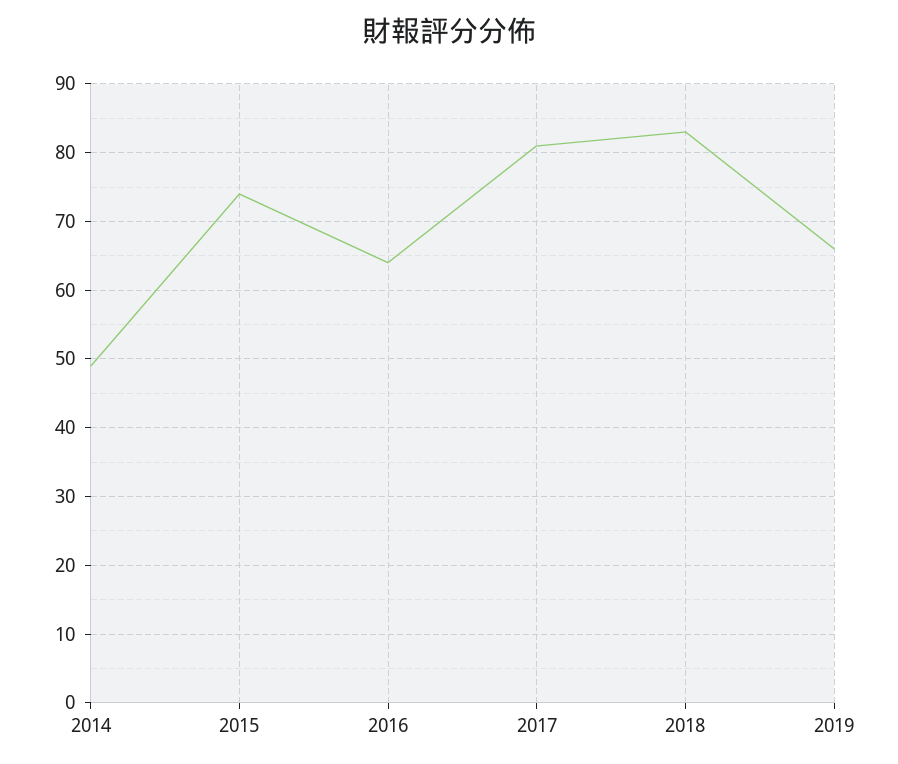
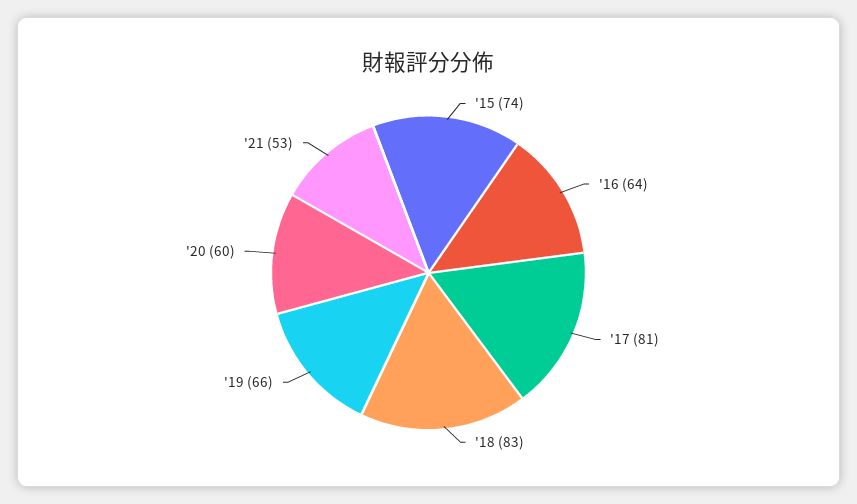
2014: 49 -> none
'20: none -> 60
'21: none -> 53

